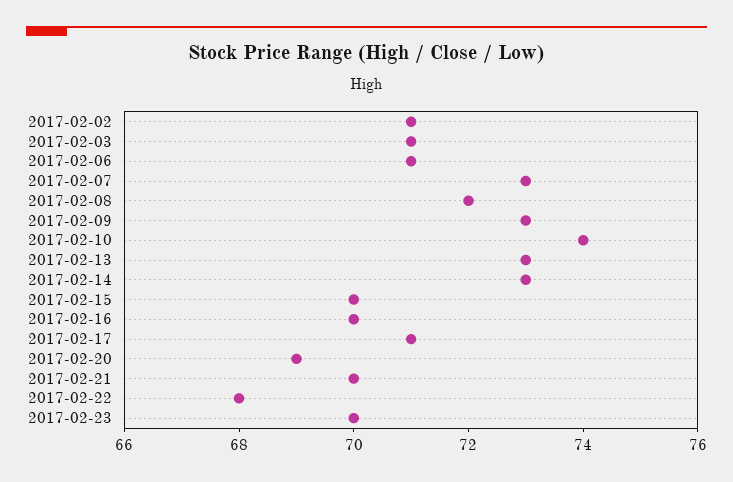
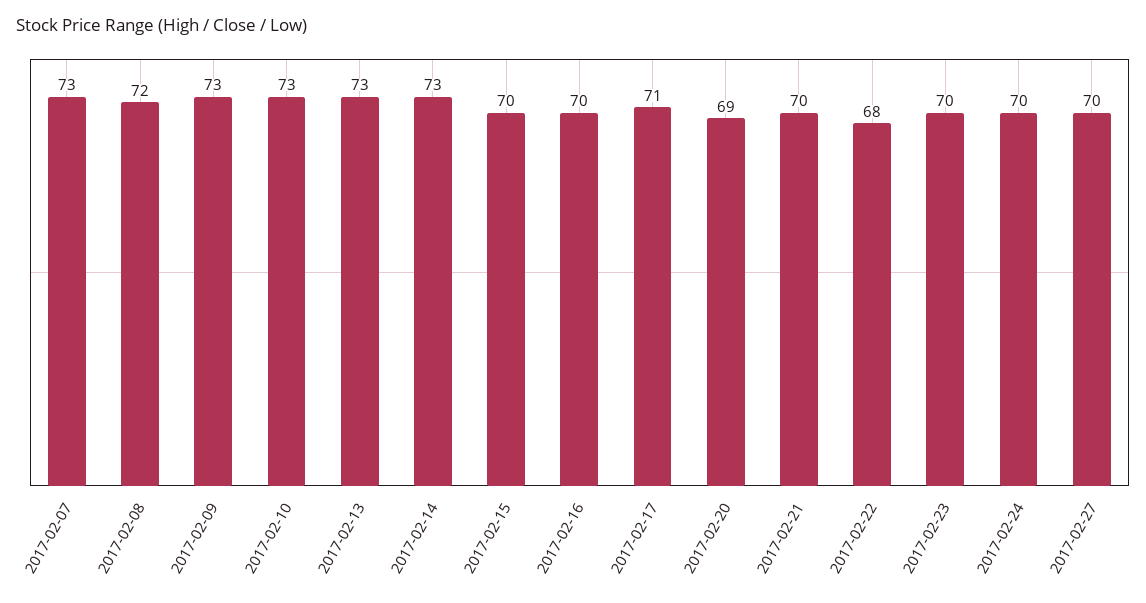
2017-02-02: 71 -> none
2017-02-03: 71 -> none
2017-02-06: 71 -> none
2017-02-10: 74 -> 73
2017-02-24: none -> 70
2017-02-27: none -> 70

